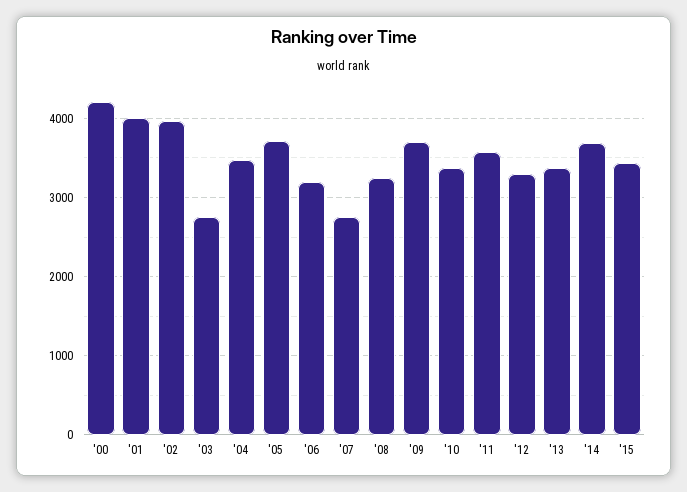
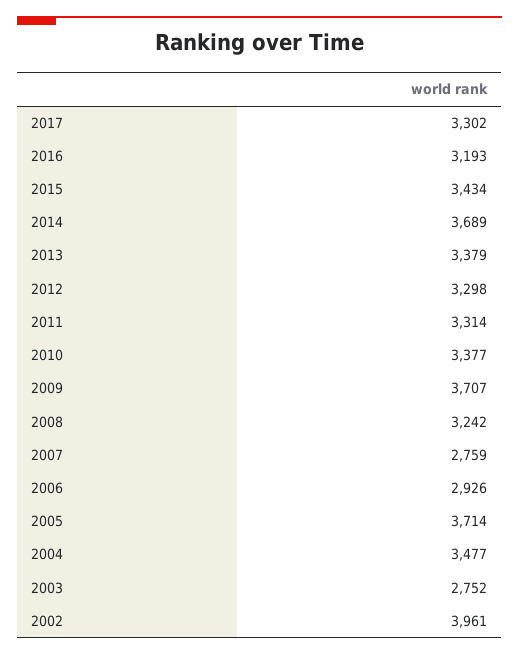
'00: 4200 -> none
'01: 4000 -> none
'06: 3200 -> 2926
'11: 3600 -> 3314
2017: none -> 3302
2016: none -> 3193

